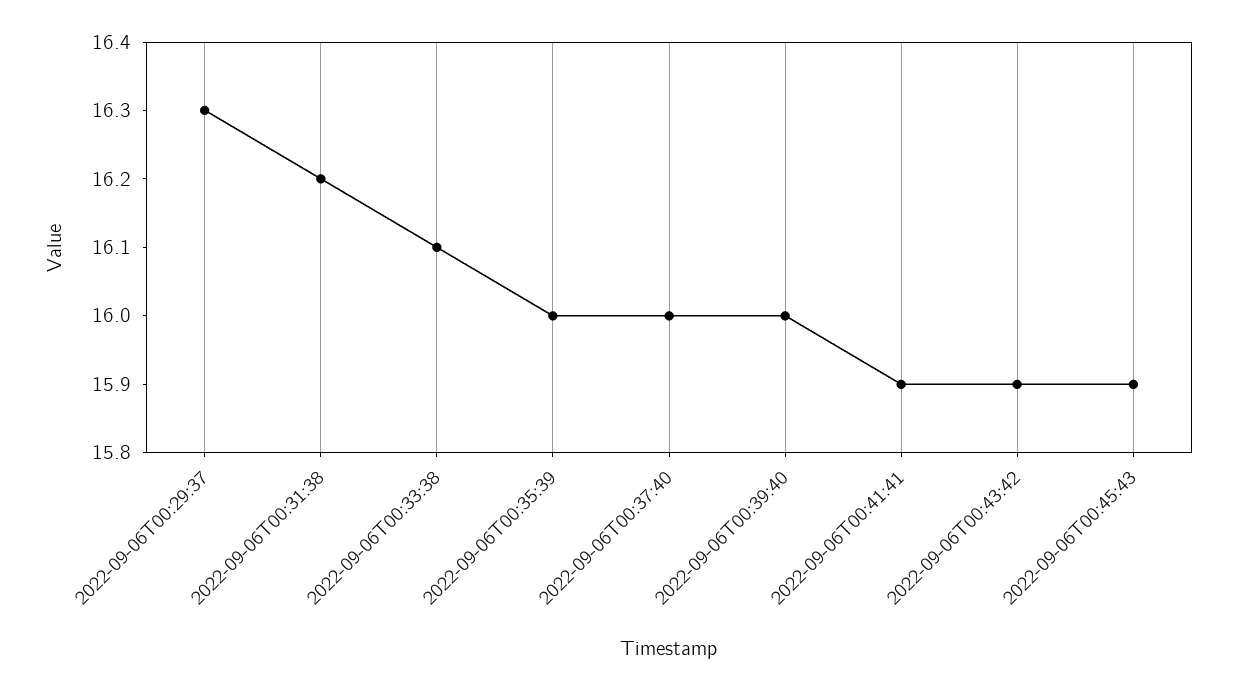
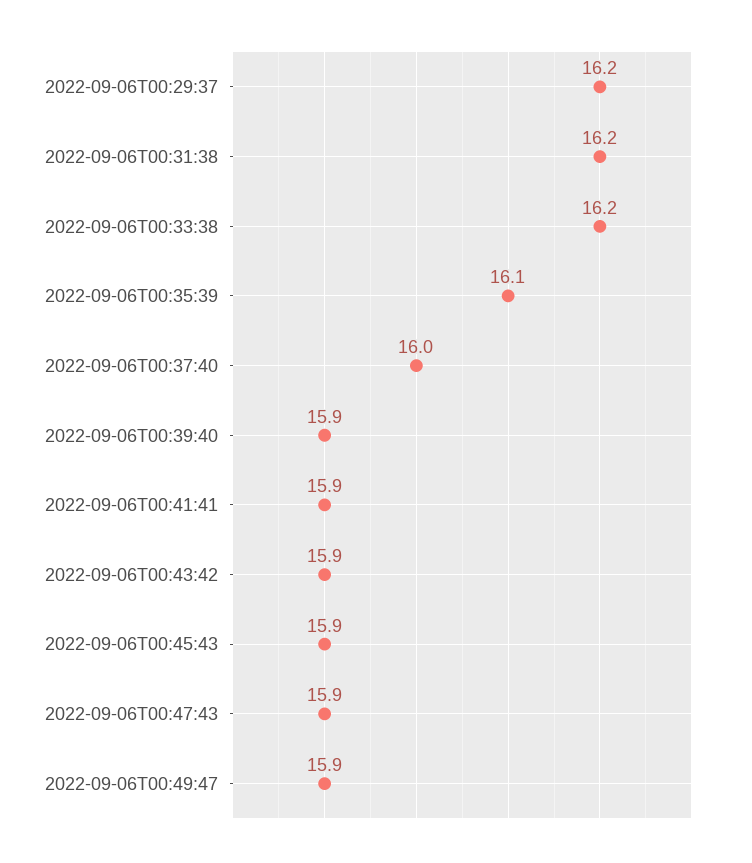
2022-09-06T00:29:37: 16.3 -> 16.2
2022-09-06T00:33:38: 16.1 -> 16.2
2022-09-06T00:35:39: 16 -> 16.1
2022-09-06T00:39:40: 16 -> 15.9
2022-09-06T00:47:43: none -> 15.9
2022-09-06T00:49:47: none -> 15.9

